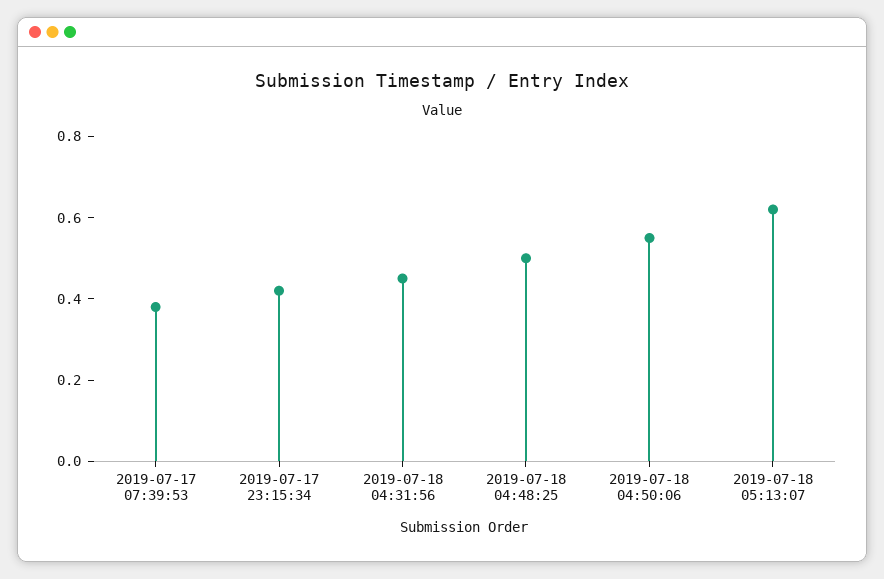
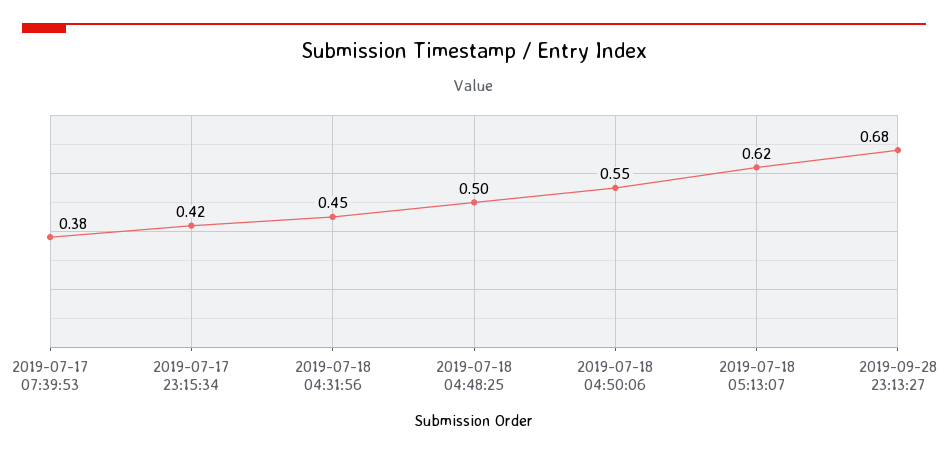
2019-09-28 23:13:27: none -> 0.68

